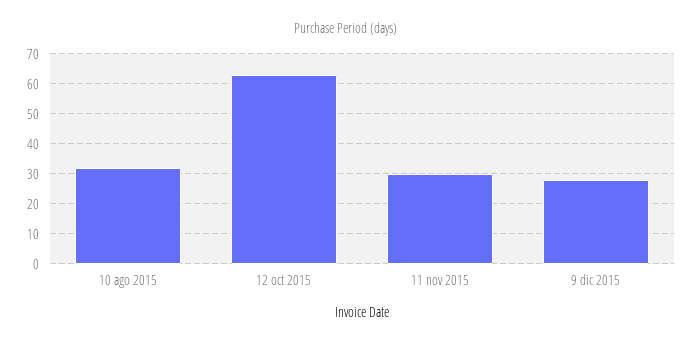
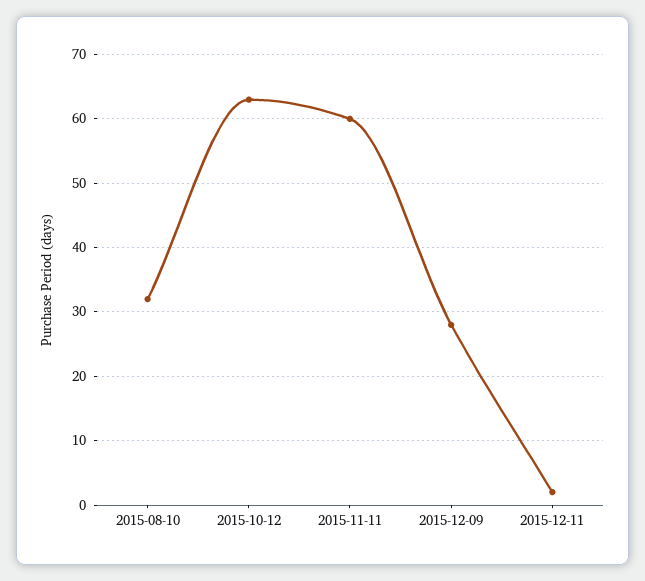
11 nov 2015: 30 -> 60
2015-12-11: none -> 2

